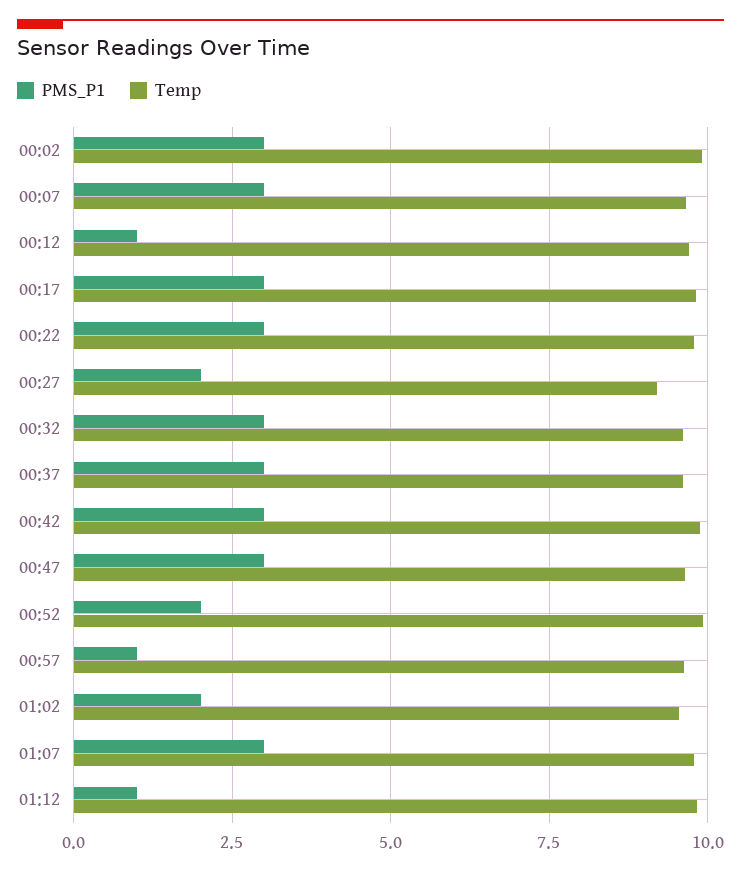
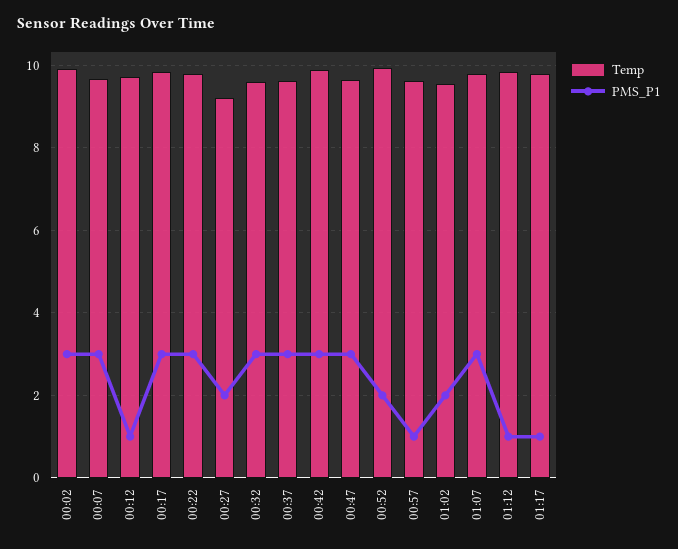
Temp, 01:17: none -> 9.8
PMS_P1, 01:17: none -> 1

